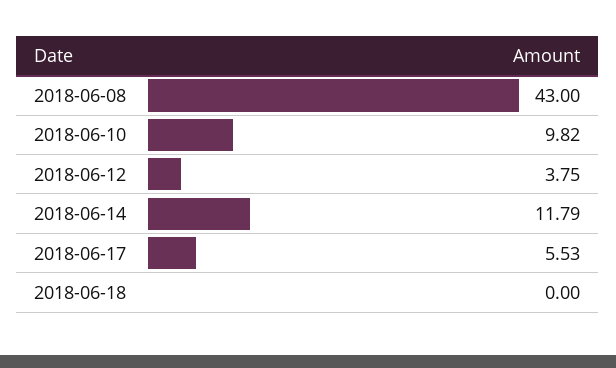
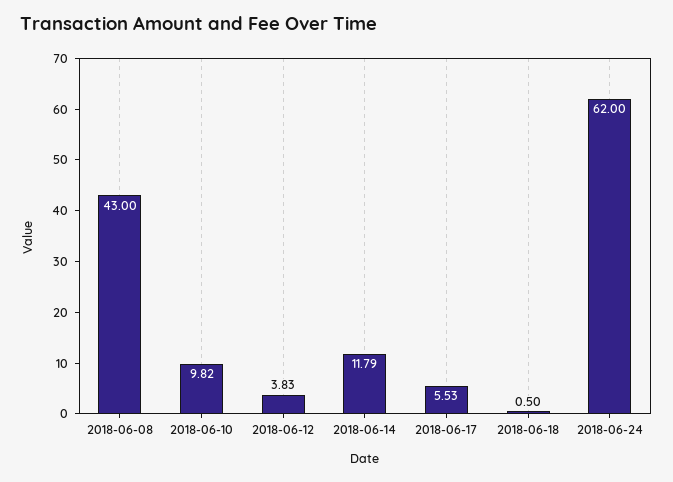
2018-06-12: 3.75 -> 3.83
2018-06-18: 0 -> 0.5
2018-06-24: none -> 62

